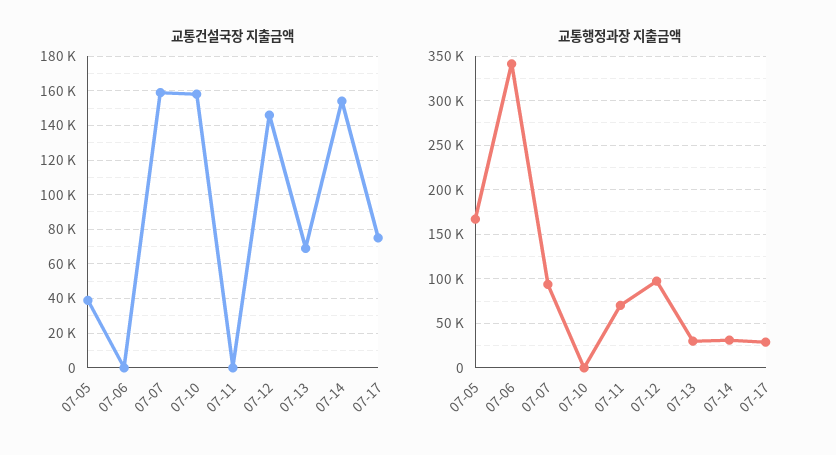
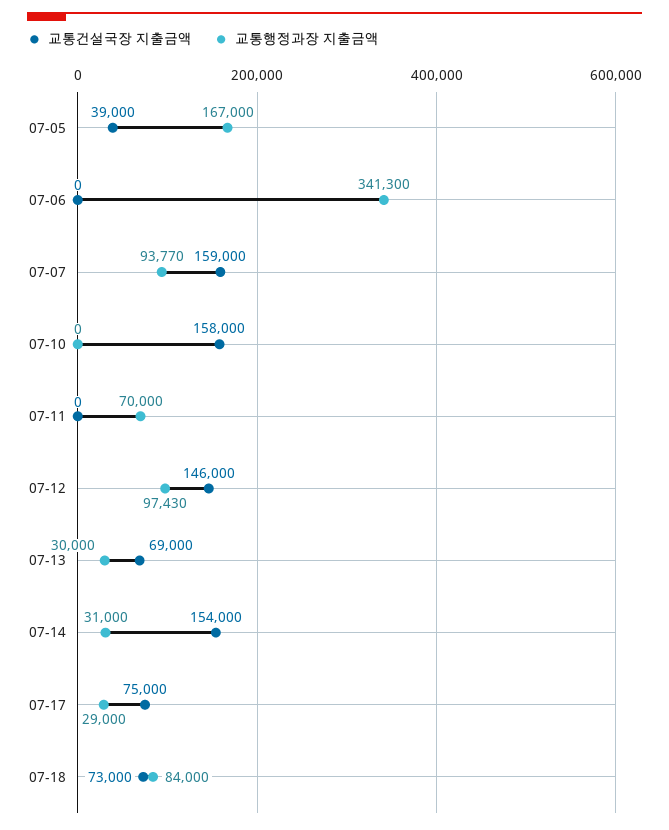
교통건설국장 지출금액, 07-18: none -> 73000
교통행정과장 지출금액, 07-18: none -> 84000

